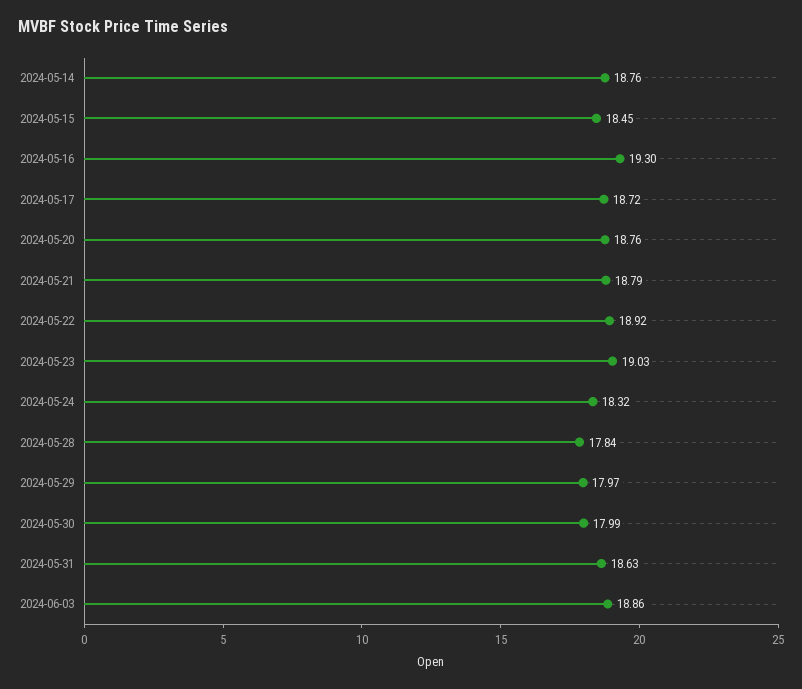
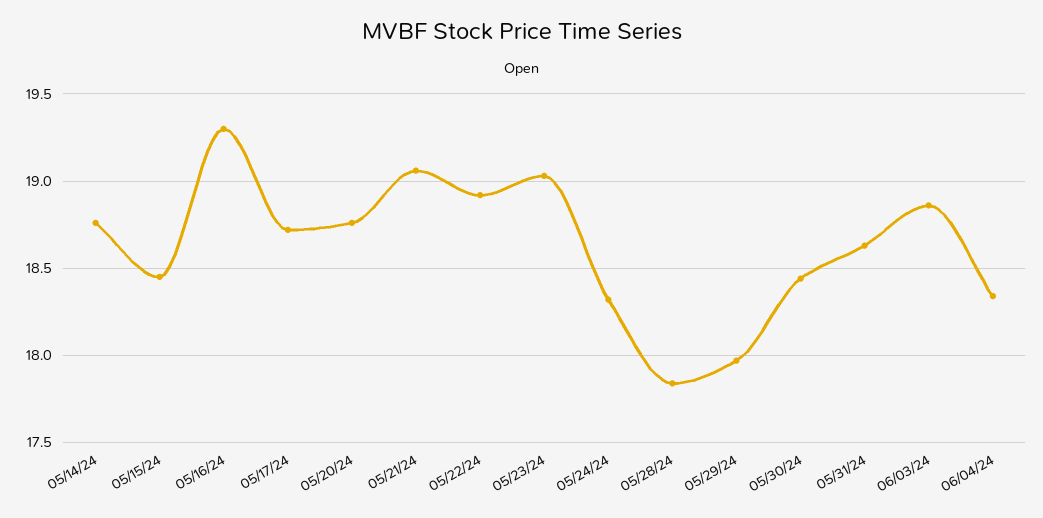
2024-05-21: 18.79 -> 19.05
2024-05-30: 17.99 -> 18.45
06/04/24: none -> 18.35

